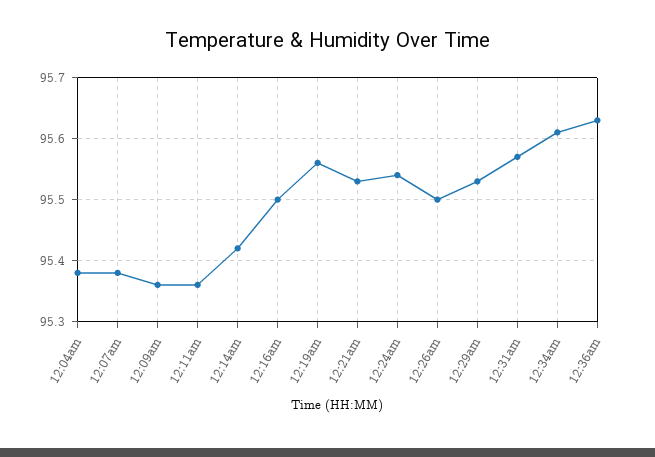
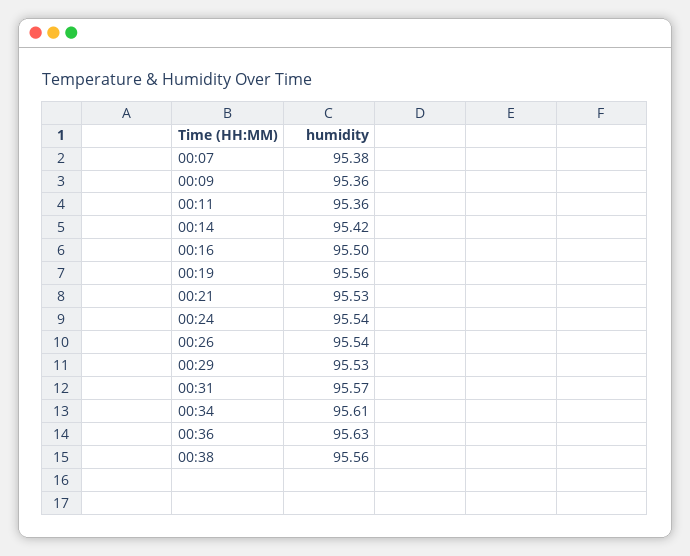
12:04am: 95.38 -> none
12:26am: 95.5 -> 95.54
00:38: none -> 95.56

